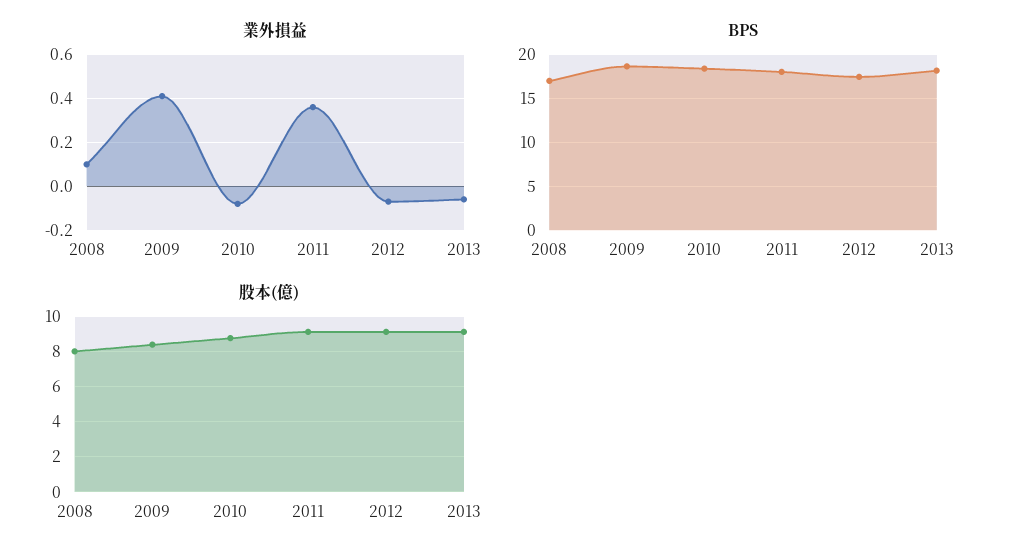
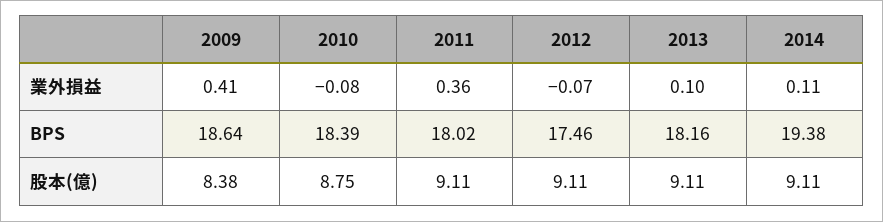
業外損益, 2008: 0.1 -> none
業外損益, 2013: -0.05 -> 0.1
BPS, 2008: 17 -> none
股本(億), 2008: 8 -> none
業外損益, 2014: none -> 0.11
BPS, 2014: none -> 19.38
股本(億), 2014: none -> 9.11

